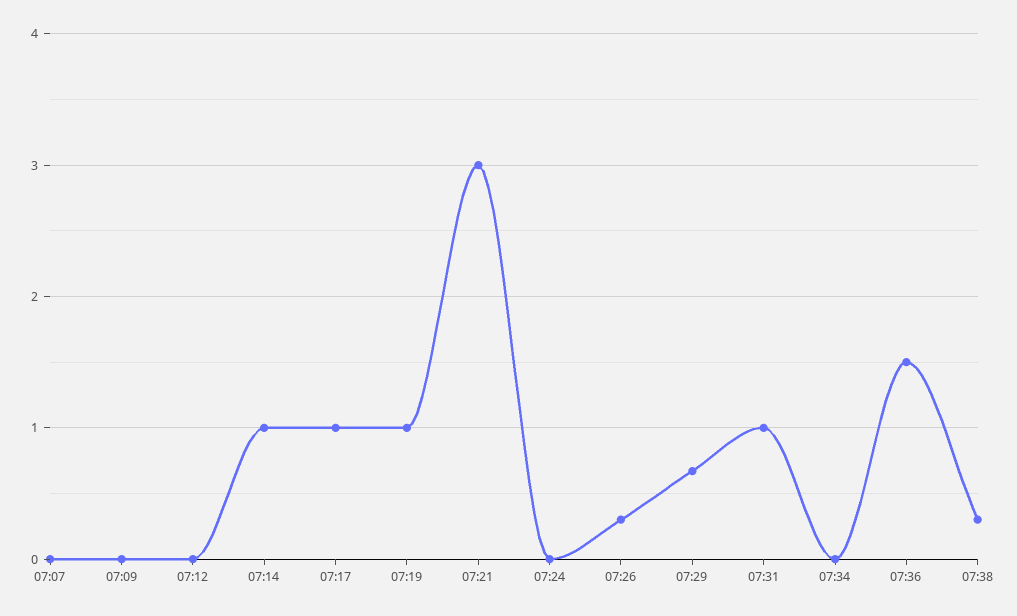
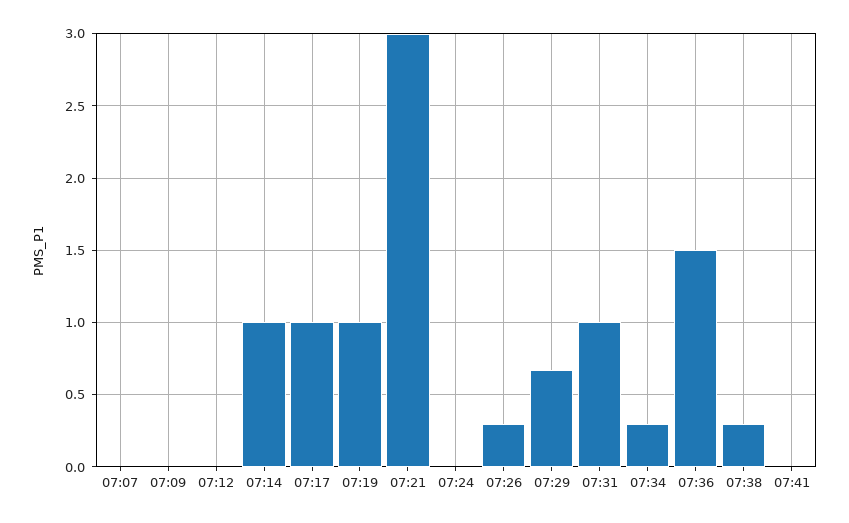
07:34: 0 -> 0.3
07:41: none -> 0

